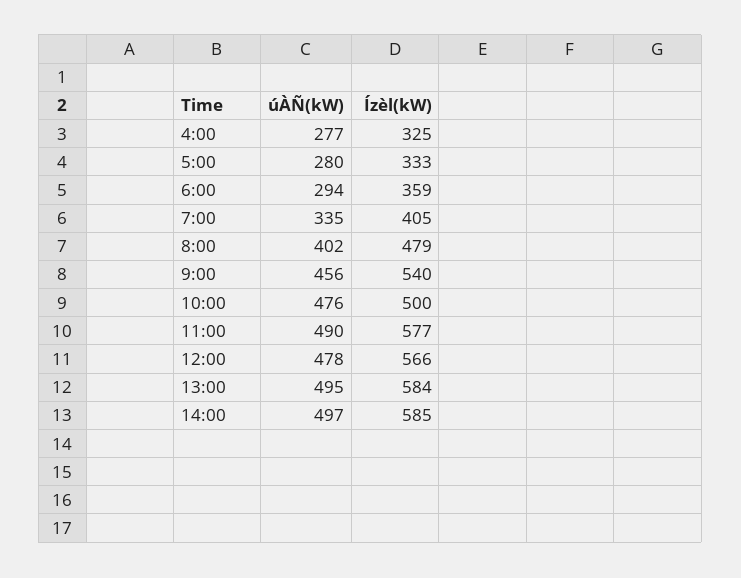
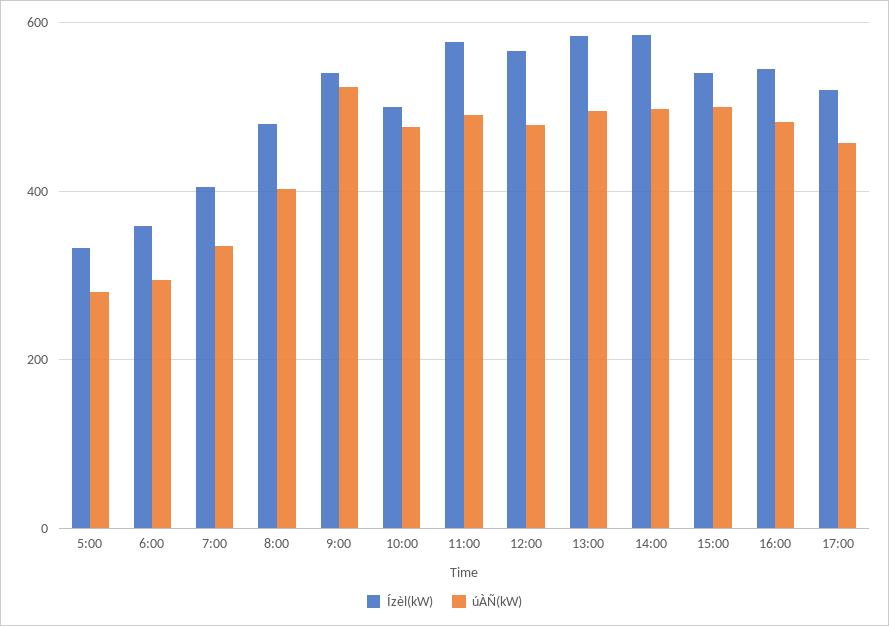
úÀÑ(kW), 4:00: 277 -> none
Ízèl(kW), 4:00: 325 -> none
úÀÑ(kW), 9:00: 456 -> 520
Ízèl(kW), 15:00: none -> 540
úÀÑ(kW), 15:00: none -> 500
Ízèl(kW), 16:00: none -> 540
úÀÑ(kW), 16:00: none -> 480
Ízèl(kW), 17:00: none -> 520
úÀÑ(kW), 17:00: none -> 460

